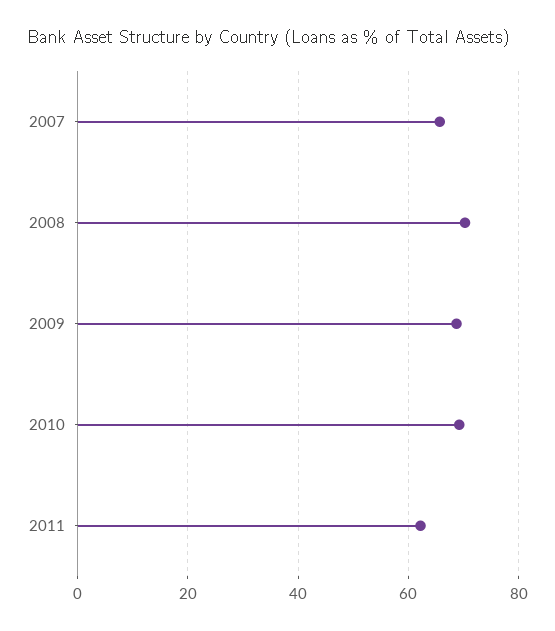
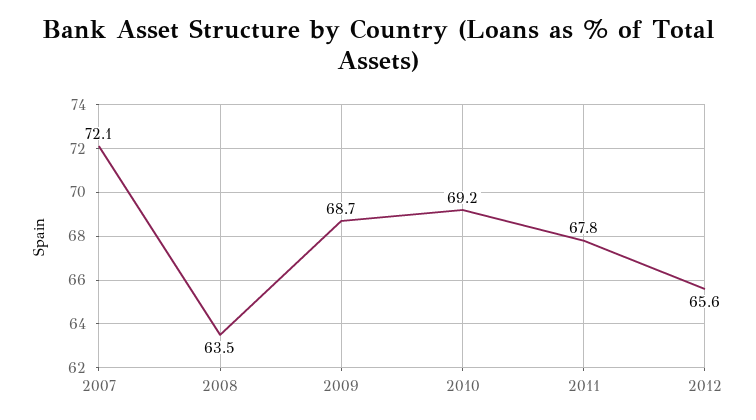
2007: 66 -> 72.1
2008: 70 -> 63.5
2011: 62 -> 67.8
2012: none -> 65.6

